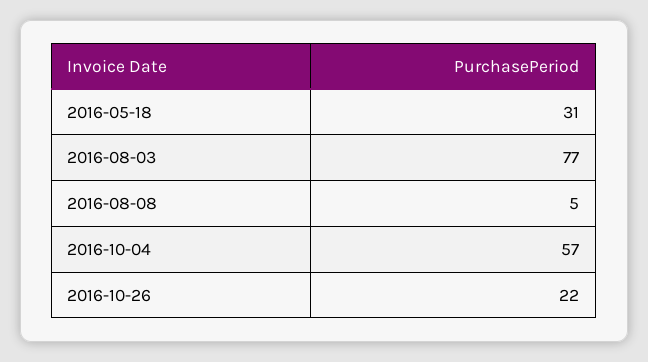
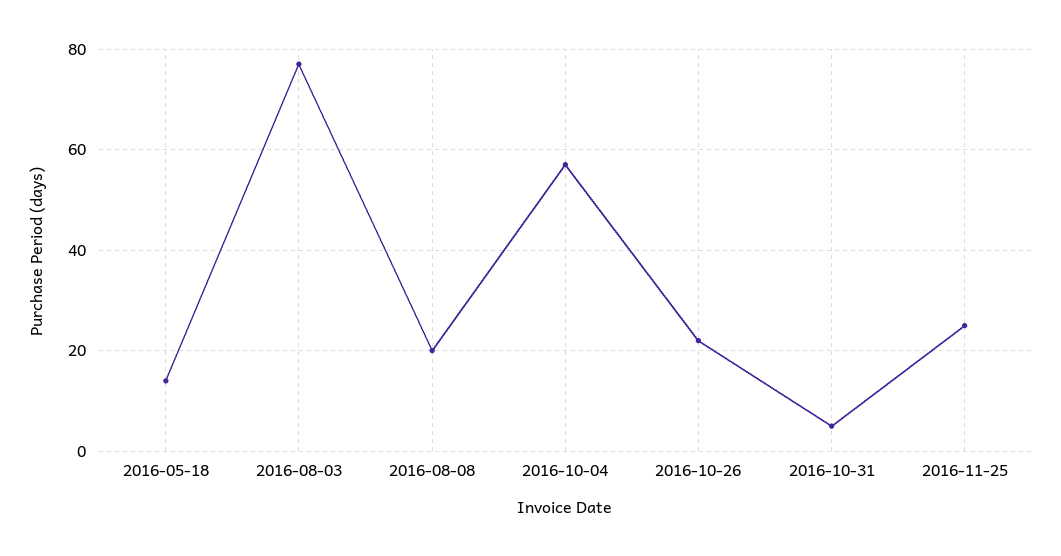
2016-05-18: 31 -> 15
2016-08-08: 5 -> 20
2016-10-31: none -> 5
2016-11-25: none -> 25

